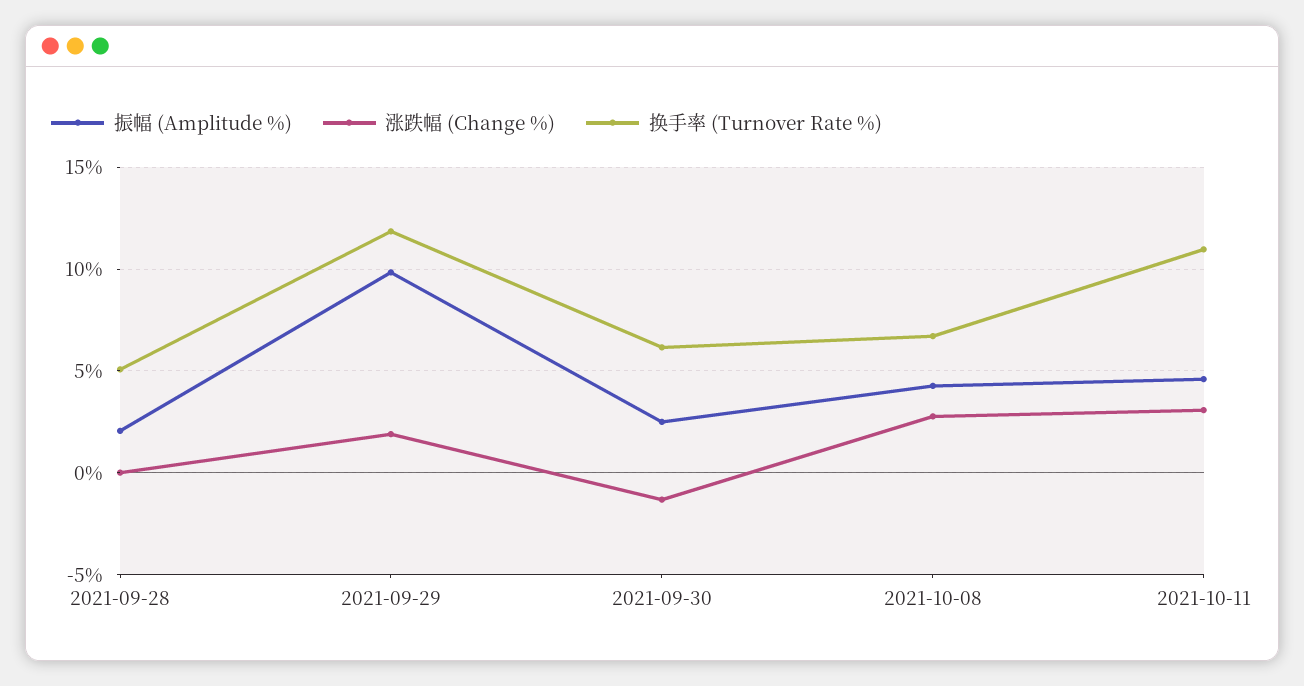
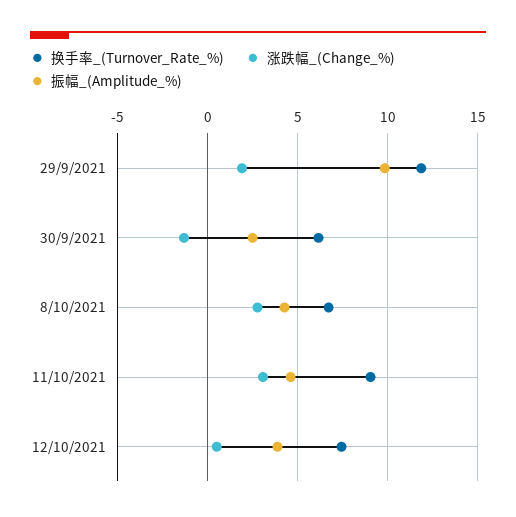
振幅 (Amplitude %), 2021-09-28: 2 -> none
涨跌幅 (Change %), 2021-09-28: 0 -> none
换手率 (Turnover Rate %), 2021-09-28: 5 -> none
换手率 (Turnover Rate %), 2021-10-11: 11 -> 9
换手率 (Turnover Rate %), 12/10/2021: none -> 7.5
涨跌幅 (Change %), 12/10/2021: none -> 0.5
振幅 (Amplitude %), 12/10/2021: none -> 4

